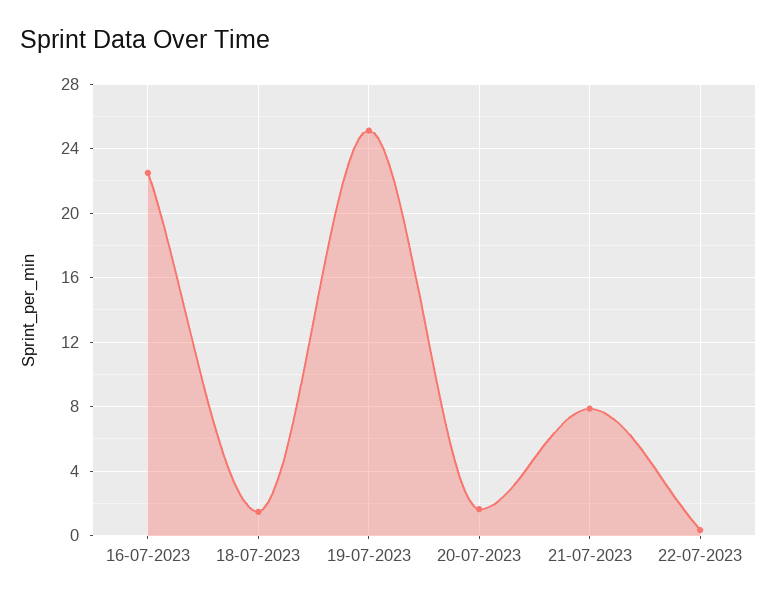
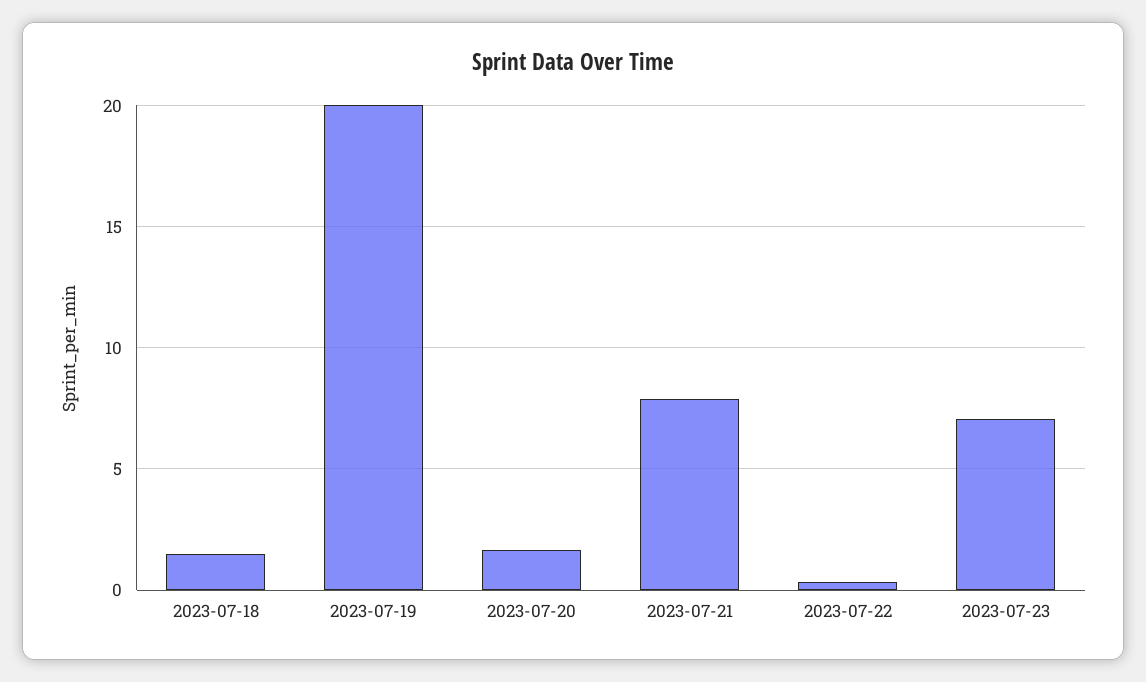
16-07-2023: 22.5 -> none
19-07-2023: 25 -> 20
2023-07-23: none -> 7

